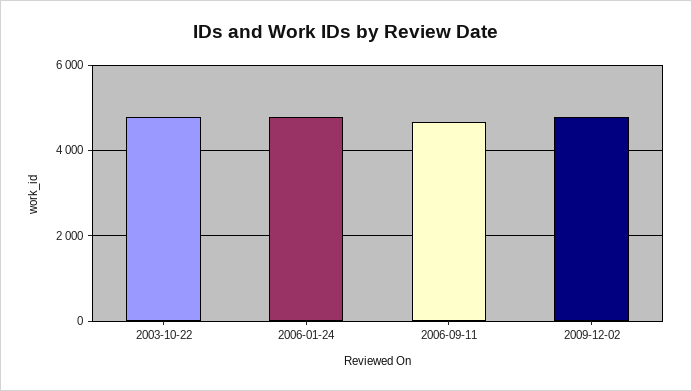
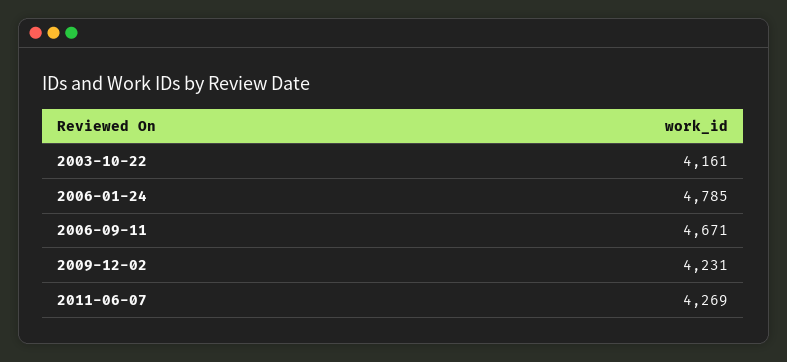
2003-10-22: 4800 -> 4161
2009-12-02: 4800 -> 4231
2011-06-07: none -> 4269

